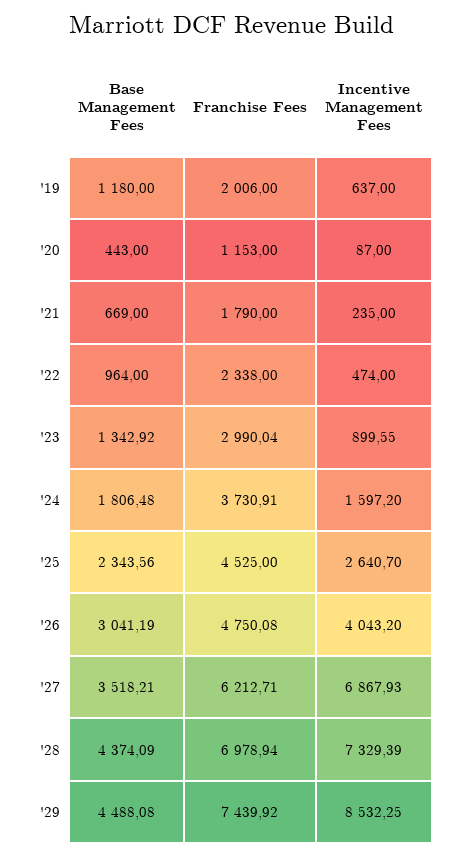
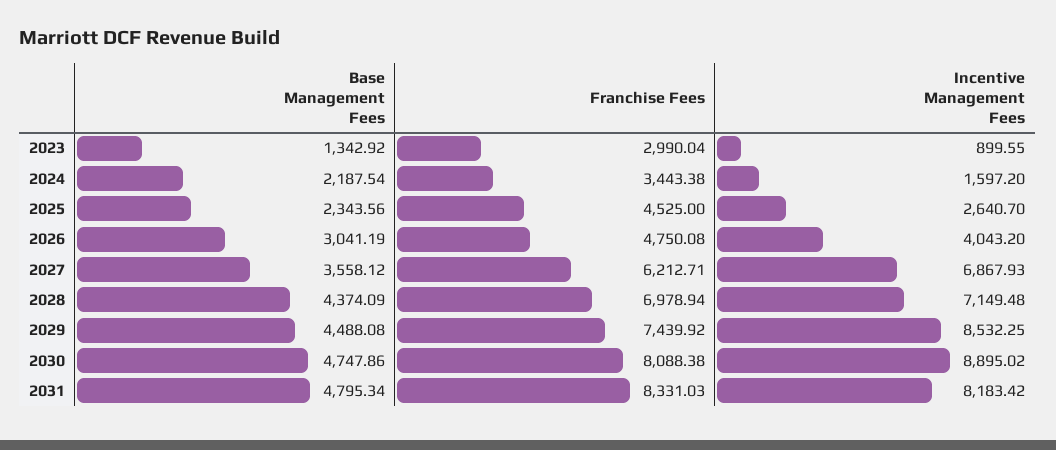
Base Management Fees, '19: 1180 -> none
Franchise Fees, '19: 2006 -> none
Incentive Management Fees, '19: 637 -> none
Base Management Fees, '20: 443 -> none
Franchise Fees, '20: 1153 -> none
Incentive Management Fees, '20: 87 -> none
Base Management Fees, '21: 669 -> none
Franchise Fees, '21: 1790 -> none
Incentive Management Fees, '21: 235 -> none
Base Management Fees, '22: 964 -> none
Franchise Fees, '22: 2338 -> none
Incentive Management Fees, '22: 474 -> none
Base Management Fees, '24: 1806.48 -> 2187.54
Franchise Fees, '24: 3730.91 -> 3443.38
Base Management Fees, '27: 3518.21 -> 3558.12
Incentive Management Fees, '28: 7329.39 -> 7149.48
Base Management Fees, 2030: none -> 4747.86
Franchise Fees, 2030: none -> 8088.38
Incentive Management Fees, 2030: none -> 8895.02
Base Management Fees, 2031: none -> 4795.34
Franchise Fees, 2031: none -> 8331.03
Incentive Management Fees, 2031: none -> 8183.42

